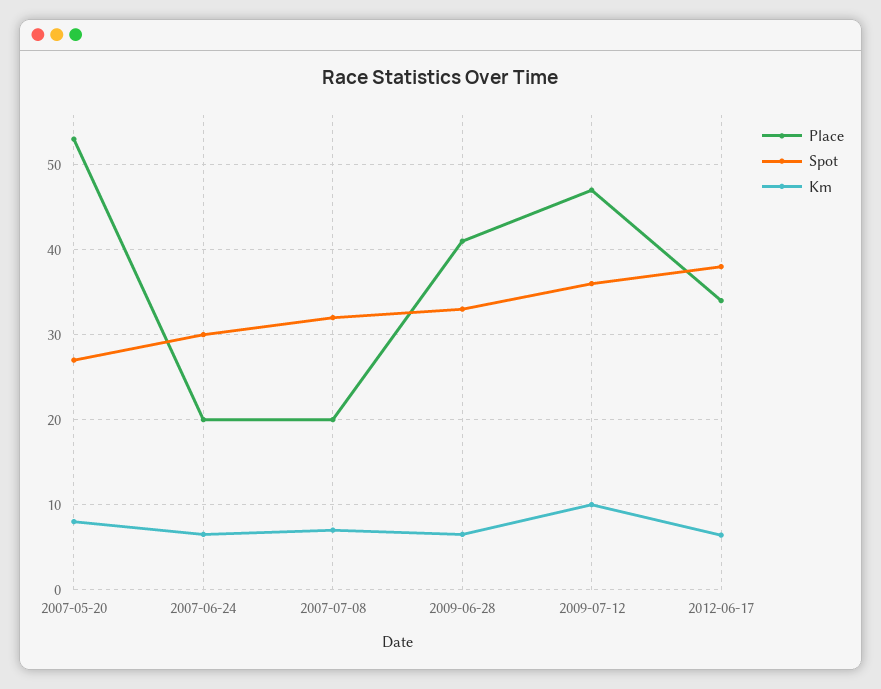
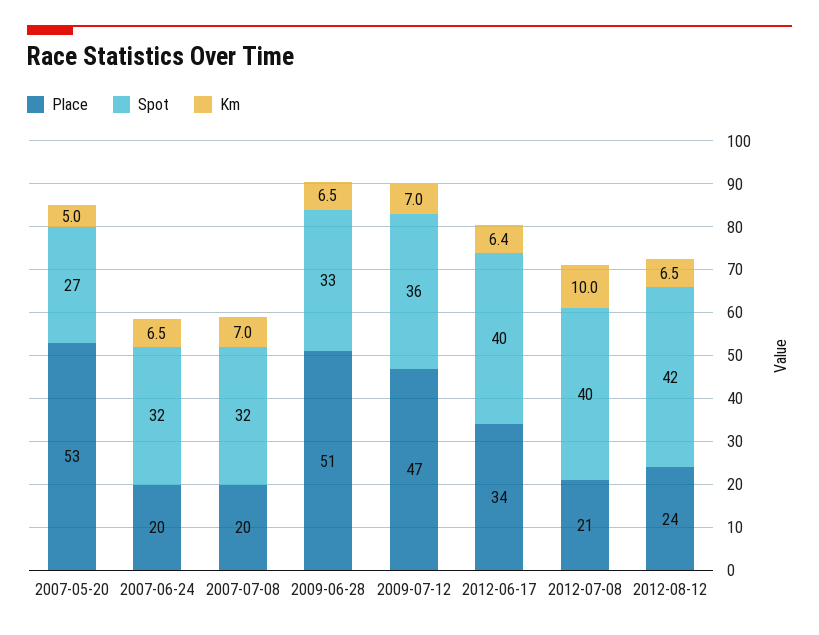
Km, 2007-05-20: 8 -> 5
Spot, 2007-06-24: 30 -> 32
Place, 2009-06-28: 41 -> 51
Km, 2009-07-12: 10 -> 7
Spot, 2012-06-17: 38 -> 40
Place, 2012-07-08: none -> 21
Spot, 2012-07-08: none -> 40
Km, 2012-07-08: none -> 10
Place, 2012-08-12: none -> 24
Spot, 2012-08-12: none -> 42
Km, 2012-08-12: none -> 6.5

